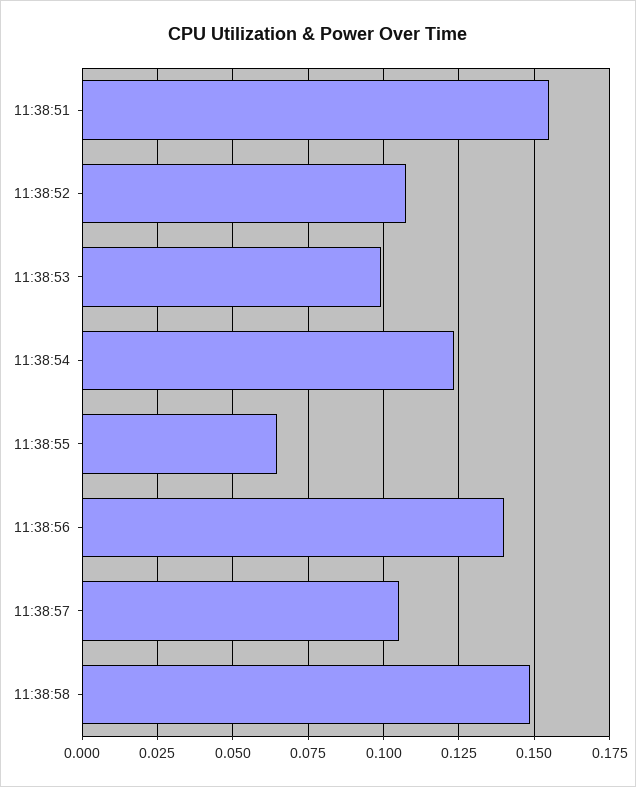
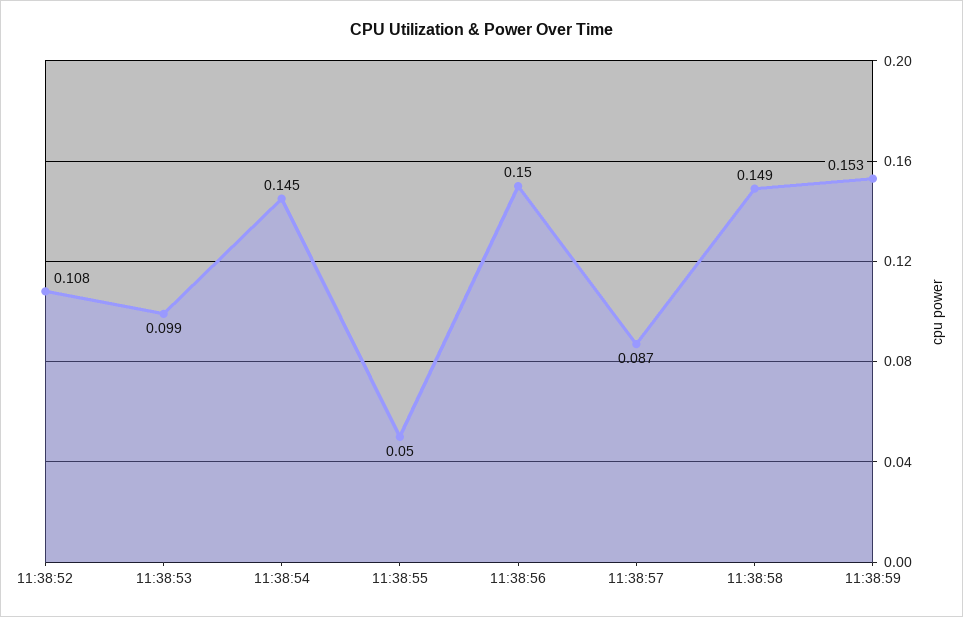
11:38:51: 0.155 -> none
11:38:54: 0.1225 -> 0.145
11:38:55: 0.065 -> 0.05
11:38:56: 0.14 -> 0.15
11:38:57: 0.105 -> 0.087
11:38:59: none -> 0.153

